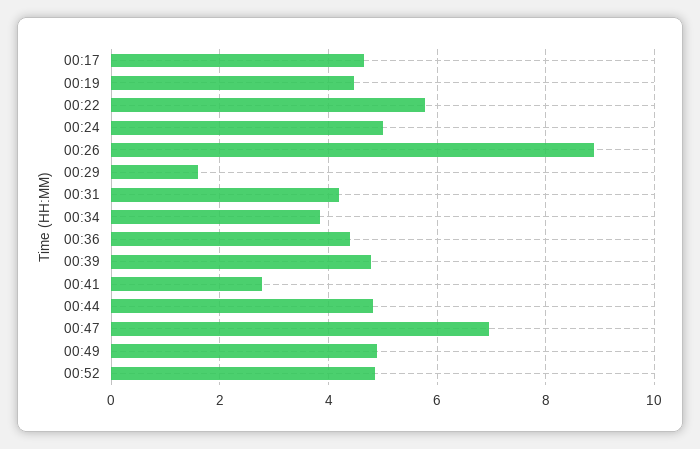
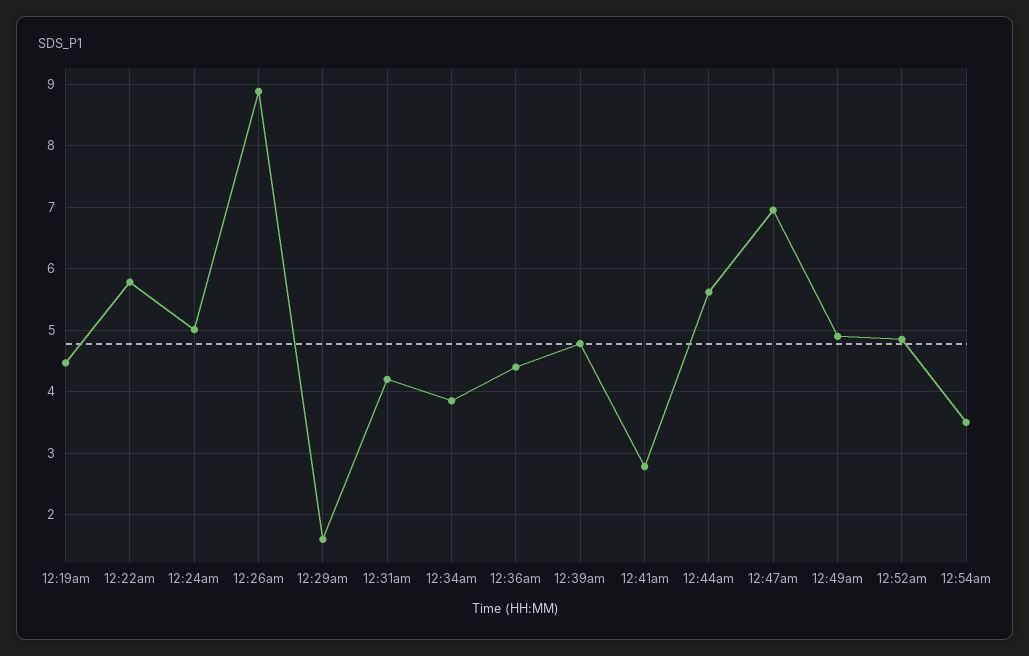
00:17: 4.6 -> none
00:44: 4.8 -> 5.6
12:54am: none -> 3.5

